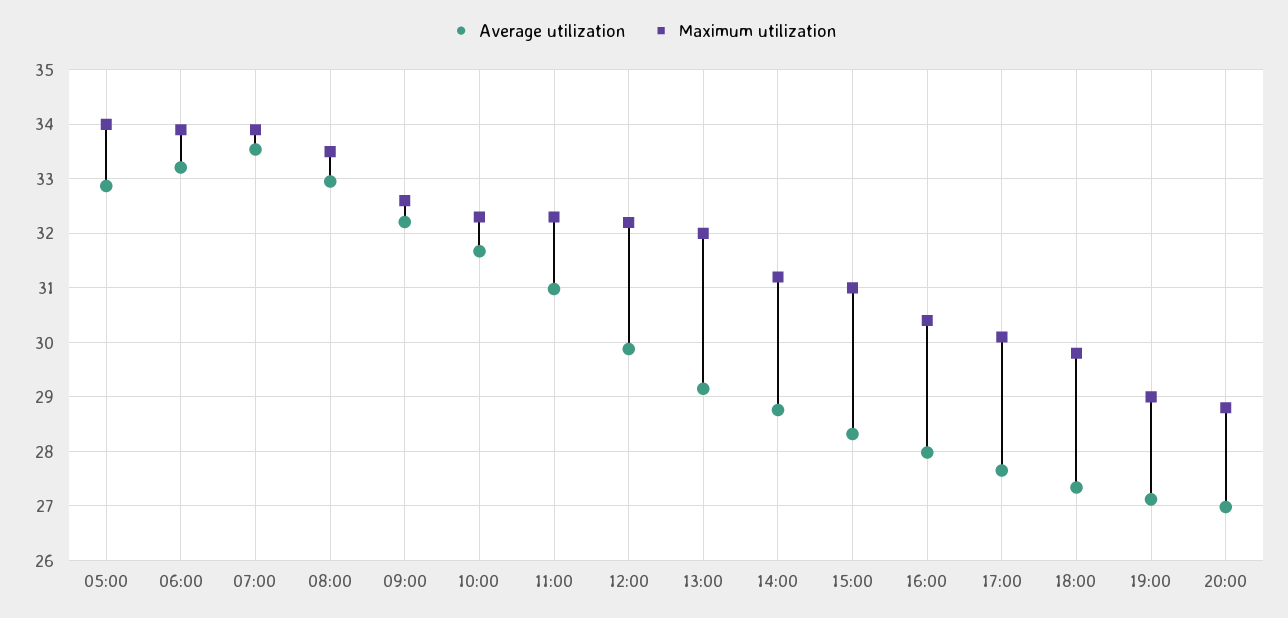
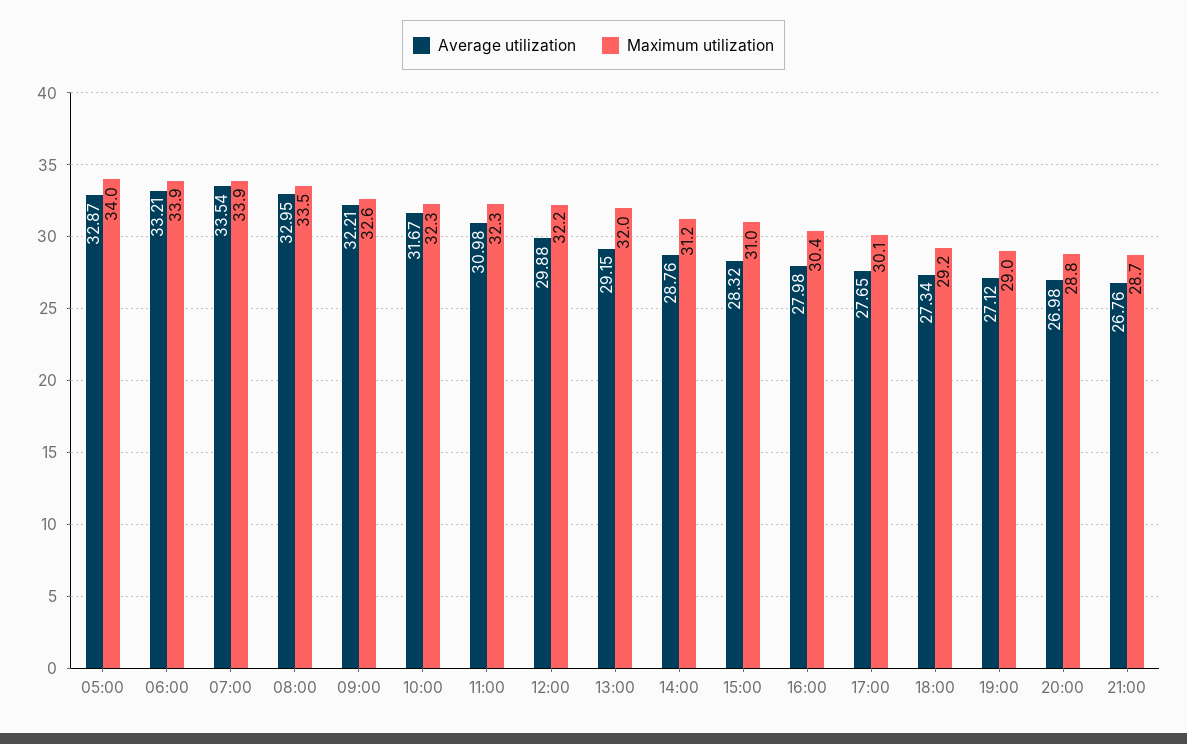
Maximum utilization, 18:00: 29.8 -> 29.2
Average utilization, 21:00: none -> 26.76
Maximum utilization, 21:00: none -> 28.7

